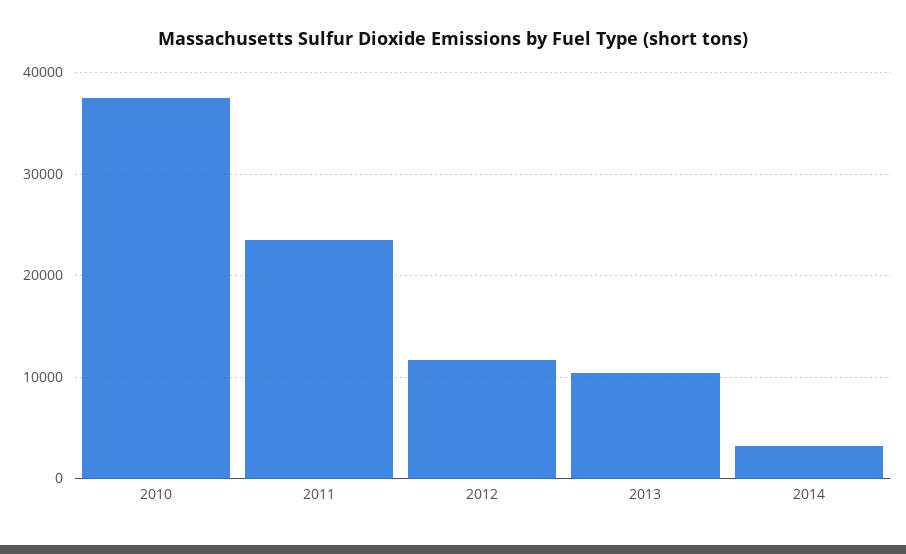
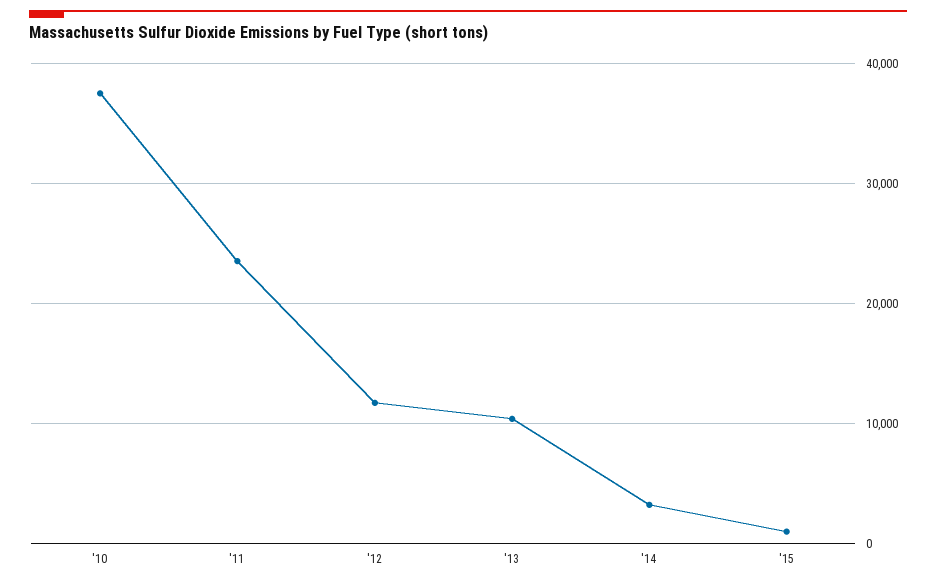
'15: none -> 1000

